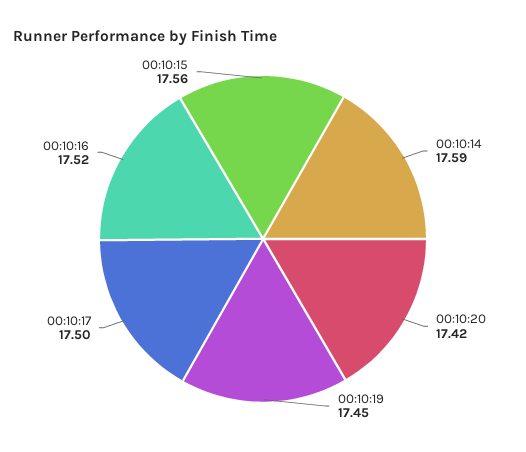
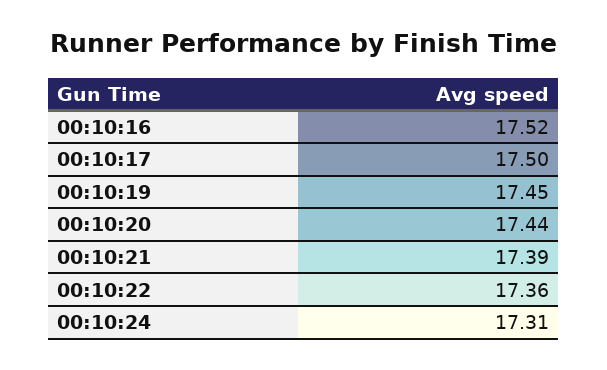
00:10:14: 17.59 -> none
00:10:20: 17.42 -> 17.44
00:10:15: 17.56 -> none
00:10:21: none -> 17.39
00:10:22: none -> 17.36
00:10:24: none -> 17.31

